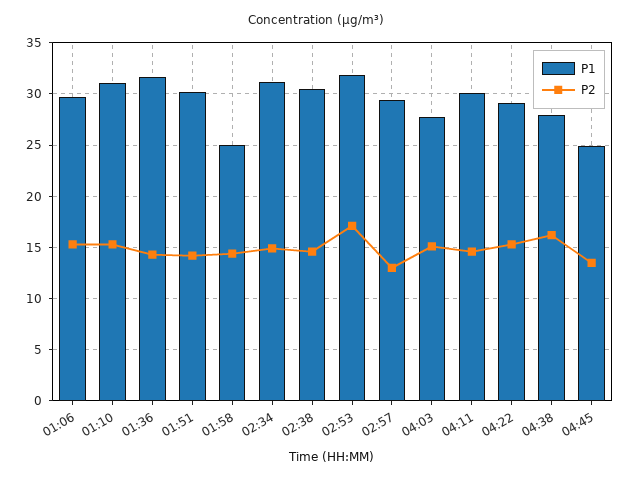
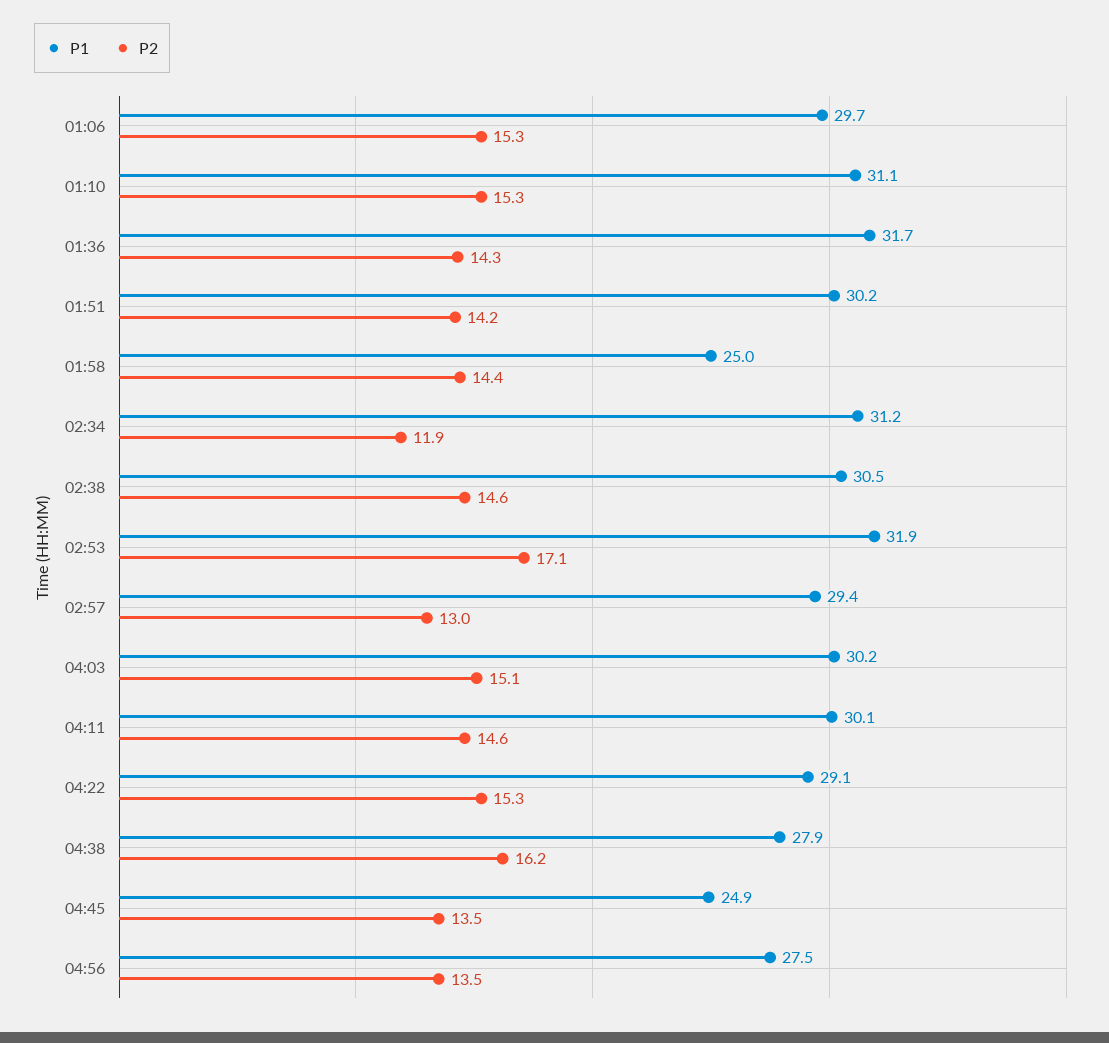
P2, 02:34: 15 -> 11.9
P1, 04:03: 28 -> 30.2
P1, 04:56: none -> 27.5
P2, 04:56: none -> 13.5

